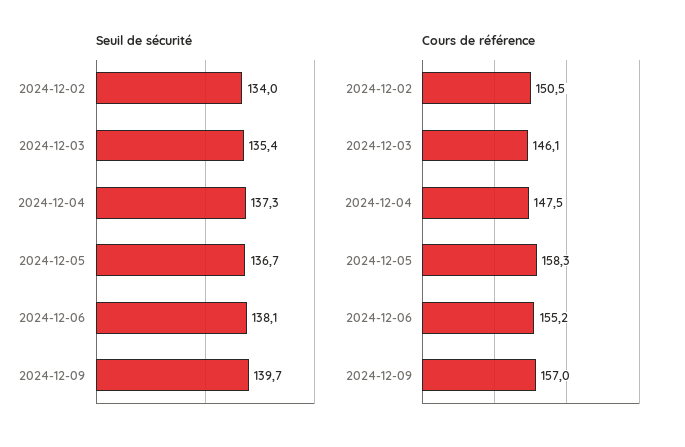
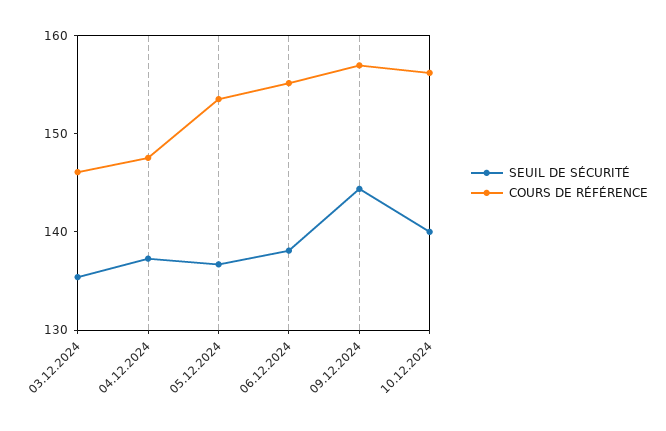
Seuil de sécurité, 2024-12-02: 134 -> none
Seuil de sécurité, 2024-12-09: 139.7 -> 144
Cours de référence, 2024-12-02: 150.5 -> none
Cours de référence, 2024-12-05: 158.3 -> 154
Seuil de sécurité, 10.12.2024: none -> 140
Cours de référence, 10.12.2024: none -> 156

